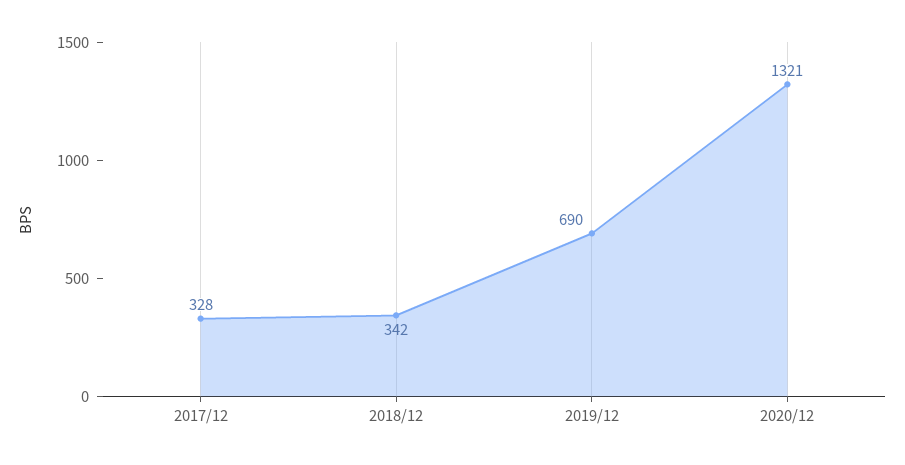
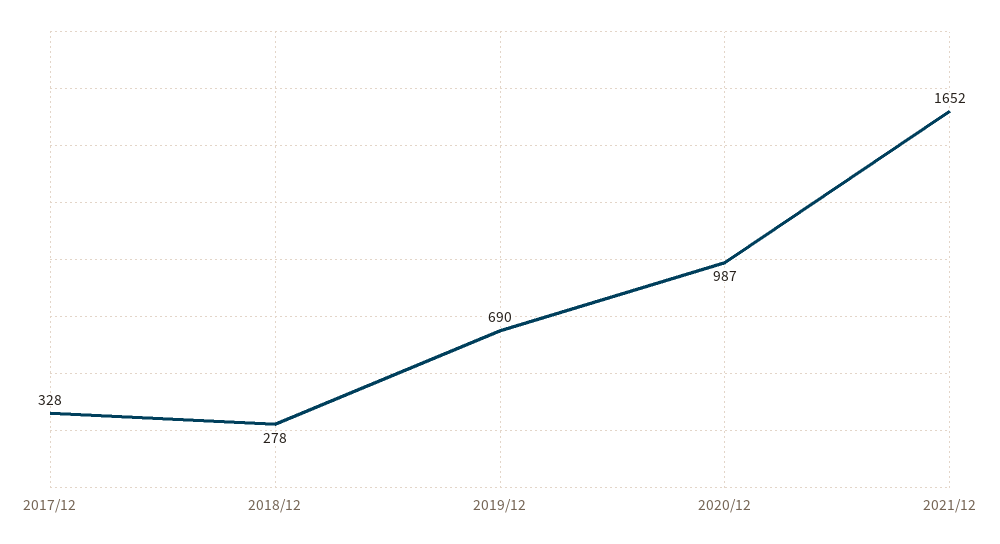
2018/12: 342 -> 278
2020/12: 1321 -> 987
2021/12: none -> 1652

